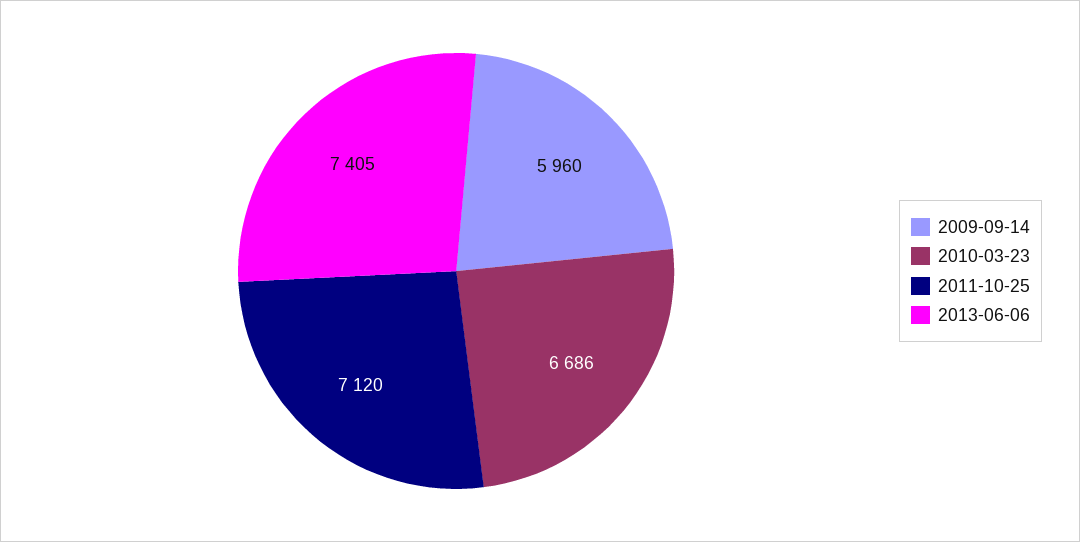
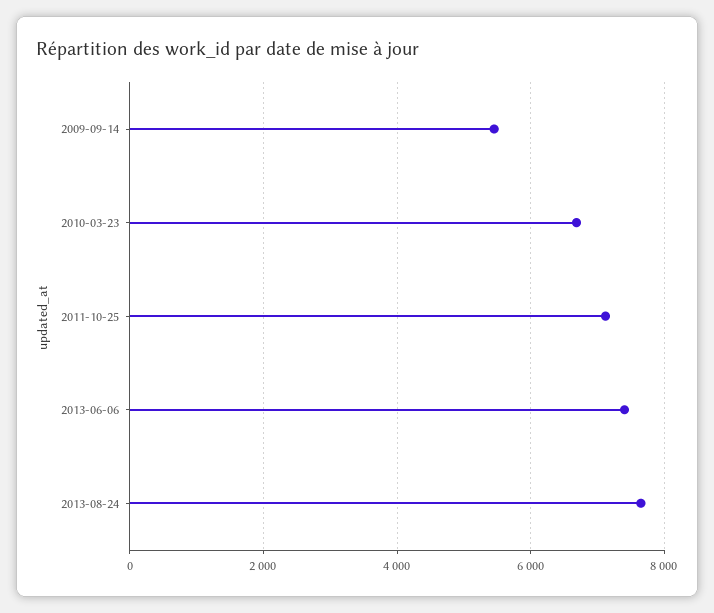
2009-09-14: 5960 -> 5400
2013-08-24: none -> 7600

